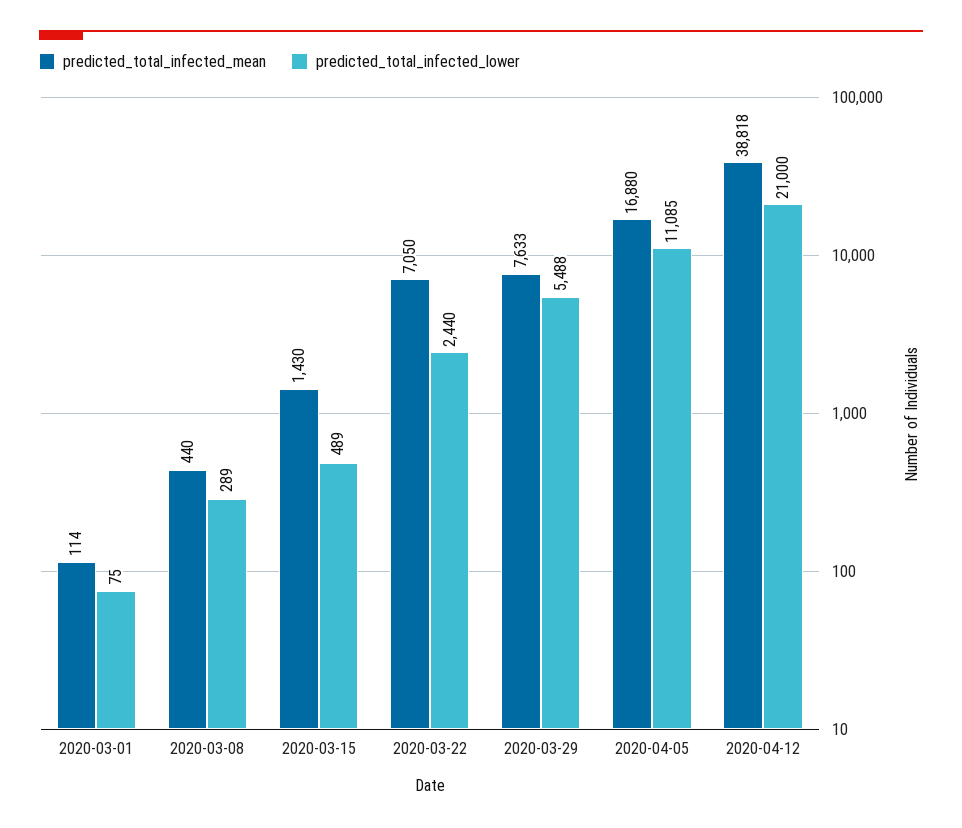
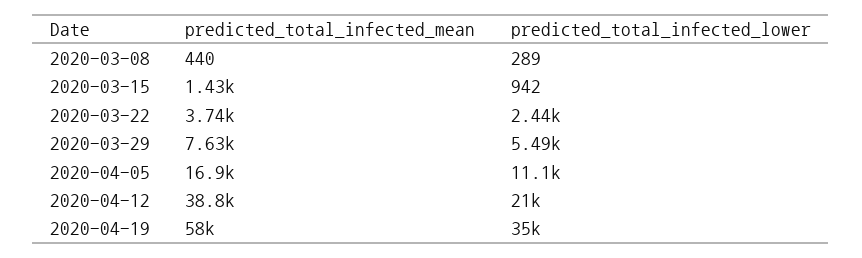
predicted_total_infected_mean, 2020-03-01: 114 -> none
predicted_total_infected_lower, 2020-03-01: 75 -> none
predicted_total_infected_lower, 2020-03-15: 489 -> 942
predicted_total_infected_mean, 2020-03-22: 7050 -> 3740
predicted_total_infected_mean, 2020-04-19: none -> 58000
predicted_total_infected_lower, 2020-04-19: none -> 35000

